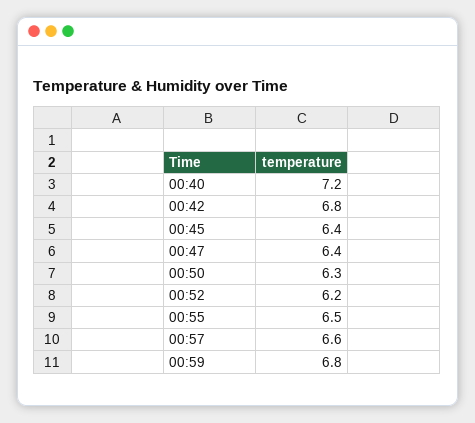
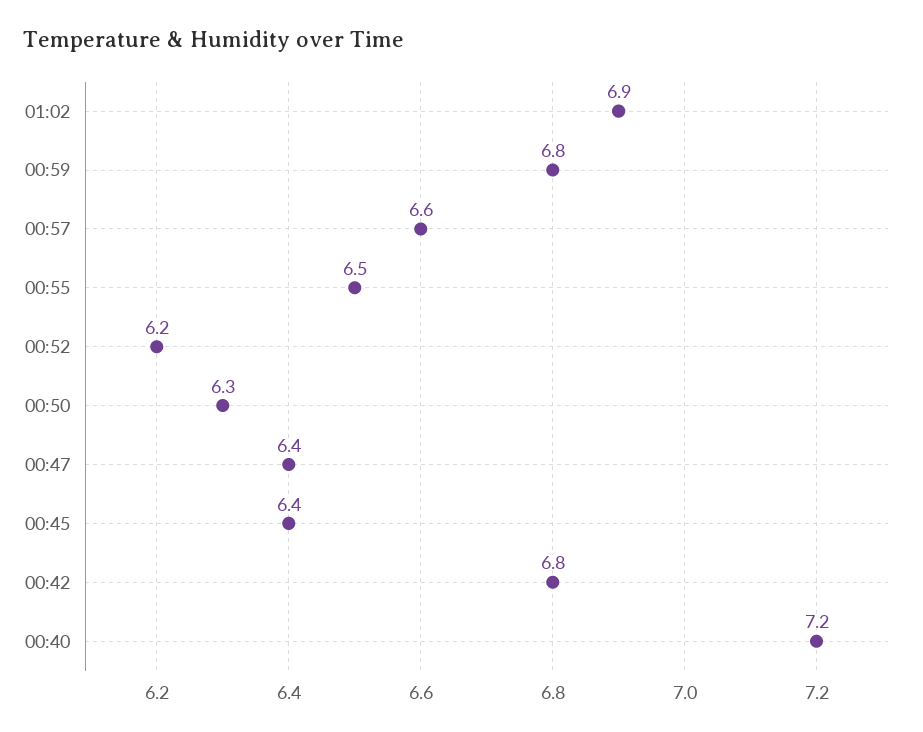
01:02: none -> 6.9

